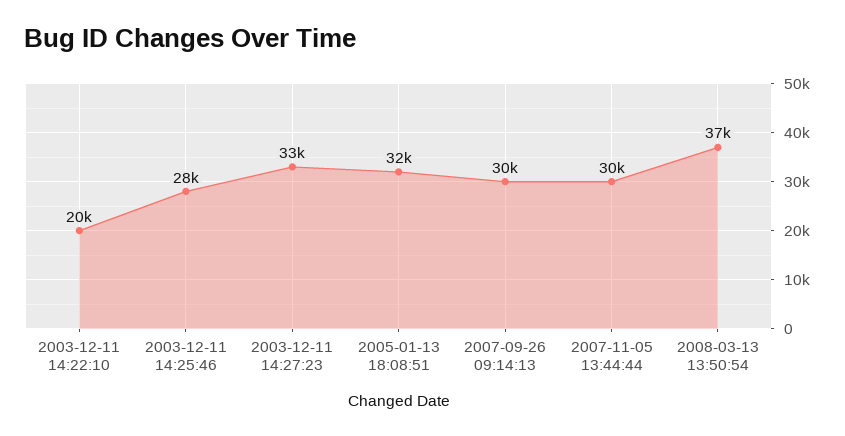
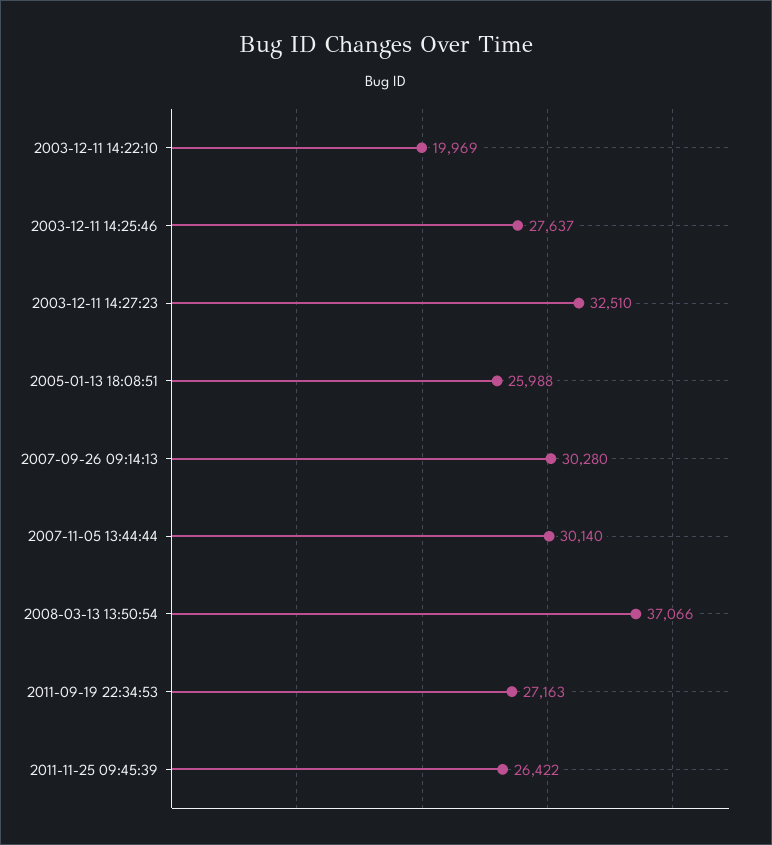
2005-01-13 18:08:51: 32000 -> 25988
2011-09-19 22:34:53: none -> 27163
2011-11-25 09:45:39: none -> 26422

